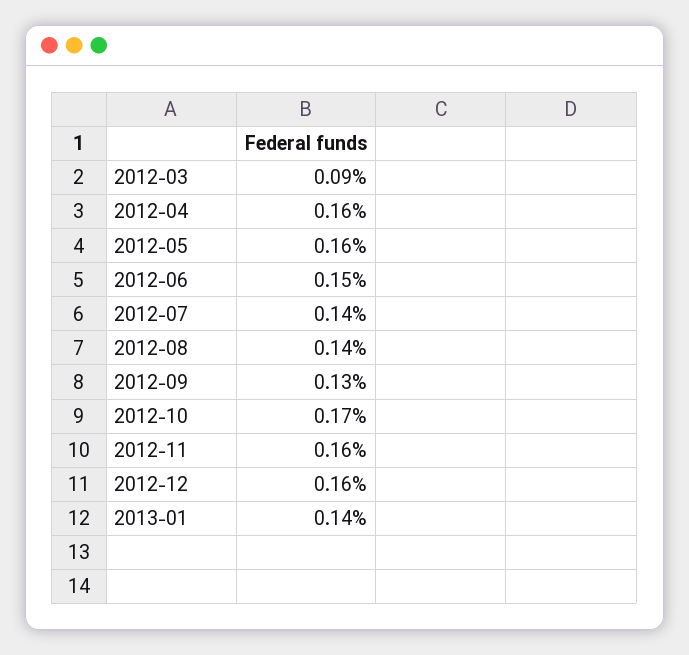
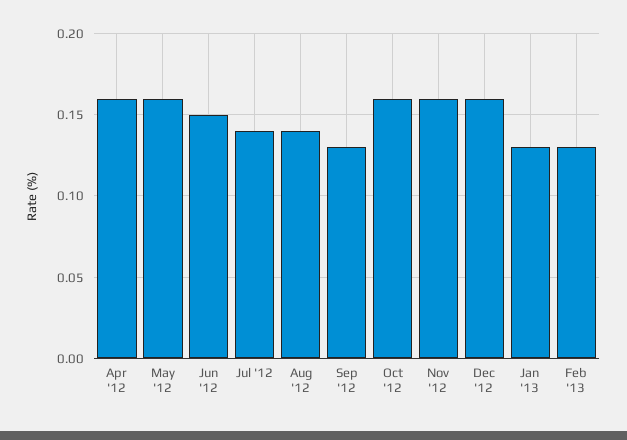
2012-03: 0.09 -> none
2012-10: 0.17 -> 0.16
2013-01: 0.14 -> 0.13
Feb '13: none -> 0.13

